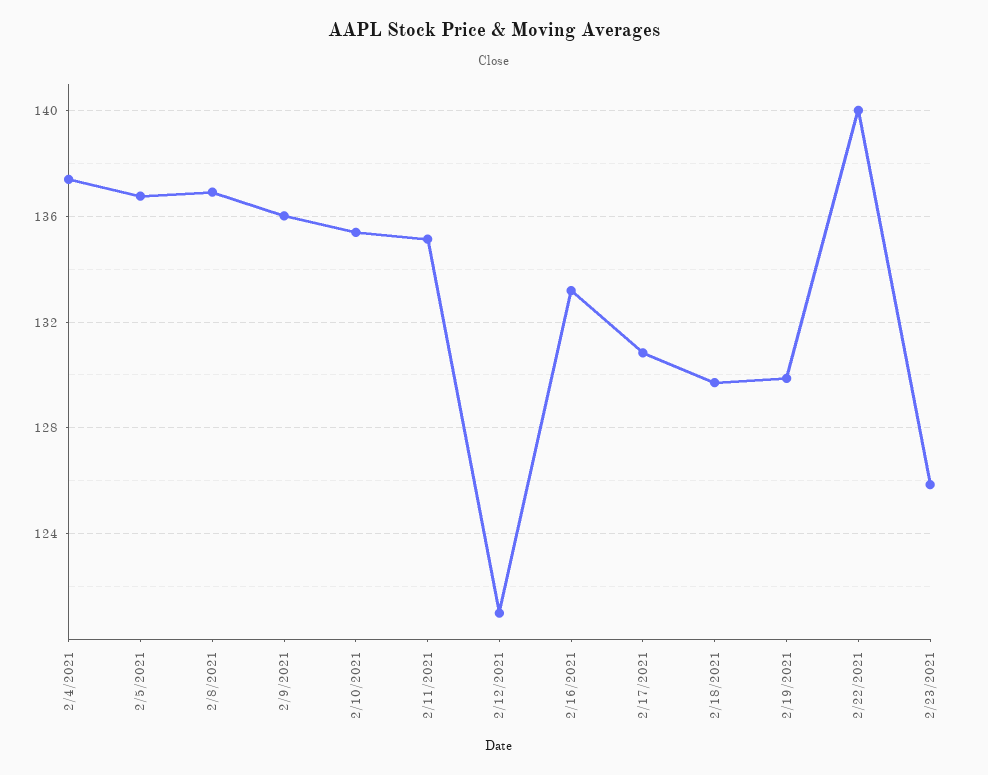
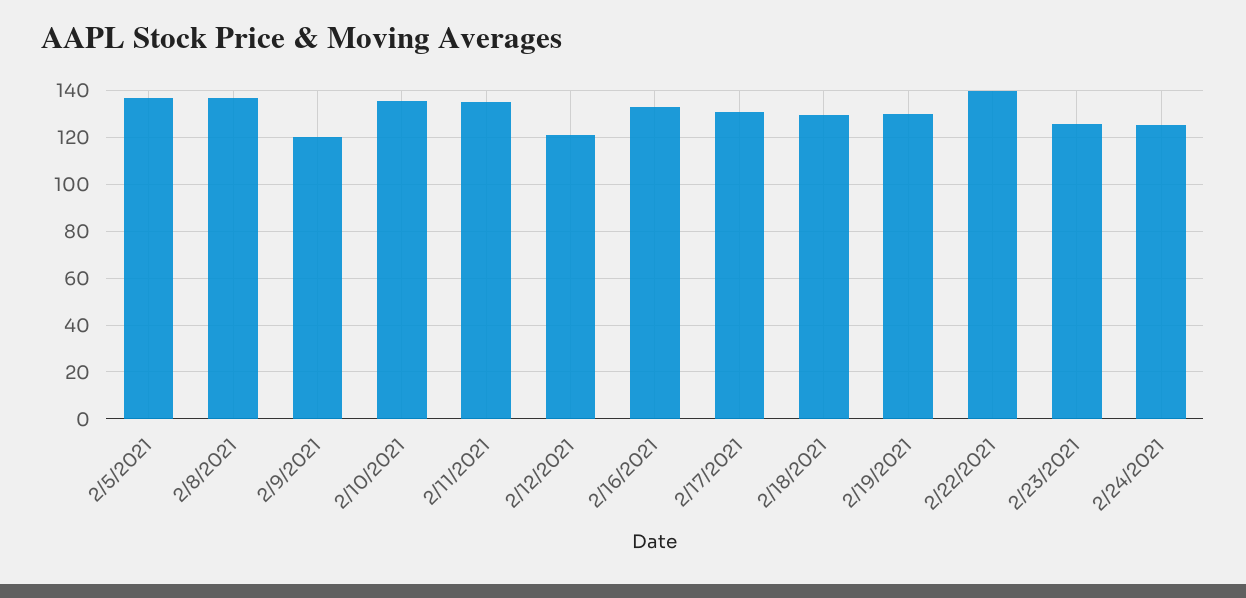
2/4/2021: 137.5 -> none
2/9/2021: 136 -> 120
2/24/2021: none -> 125

